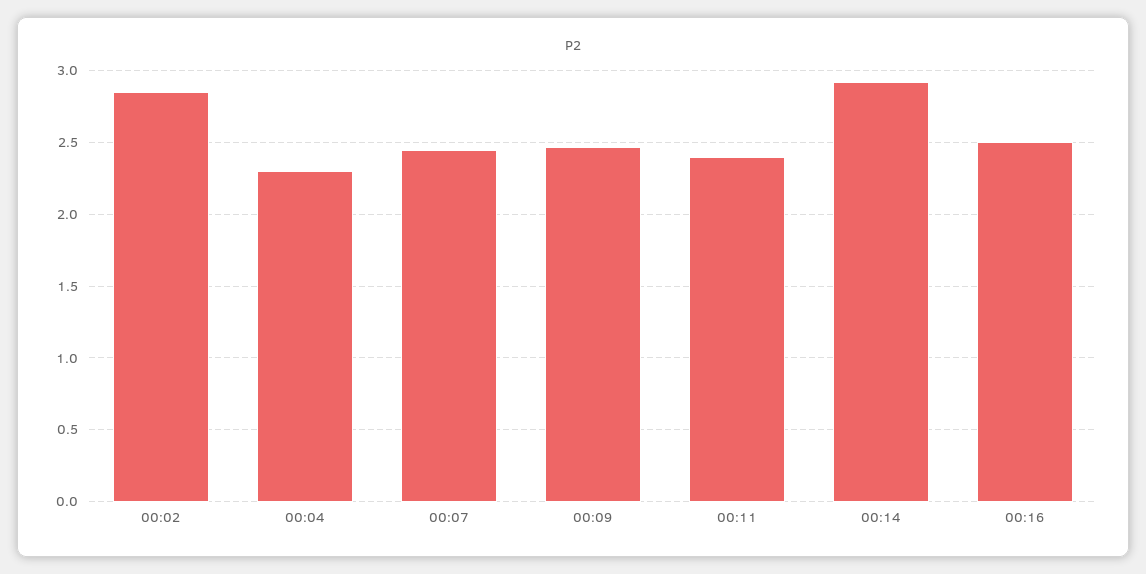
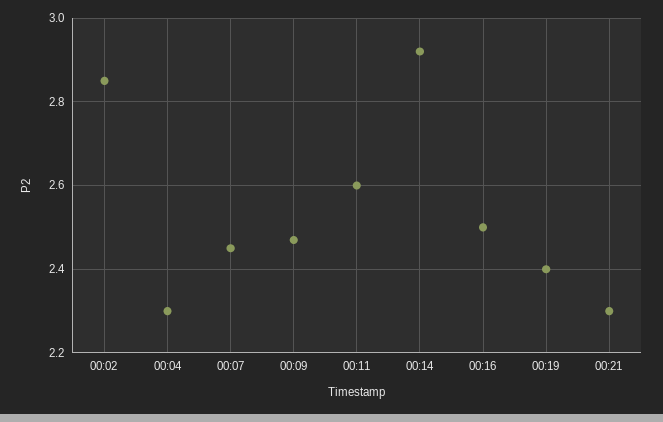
00:11: 2.4 -> 2.6
00:19: none -> 2.4
00:21: none -> 2.3

